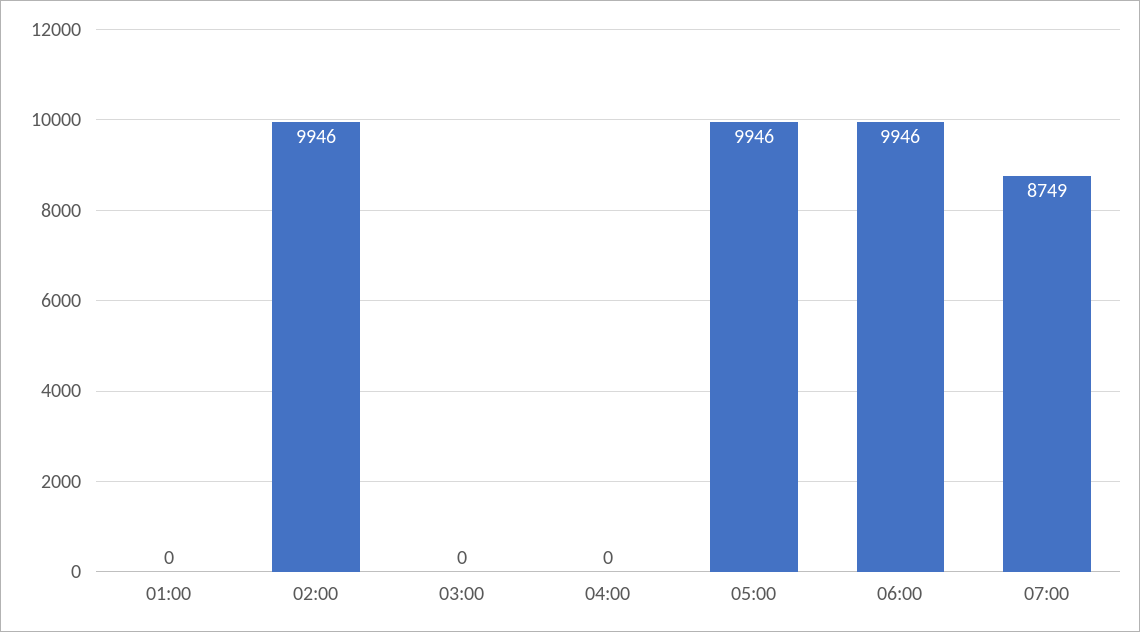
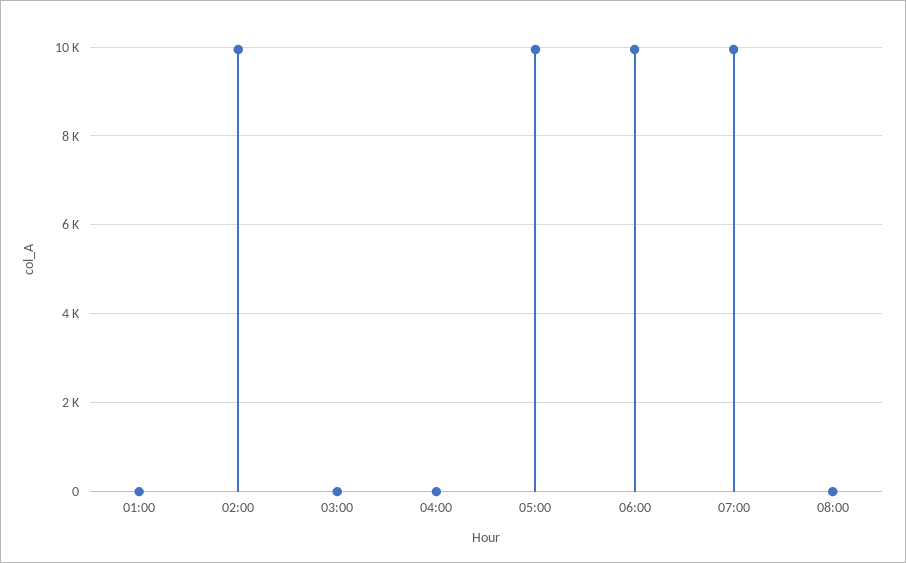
07:00: 8749 -> 10000
08:00: none -> 0

